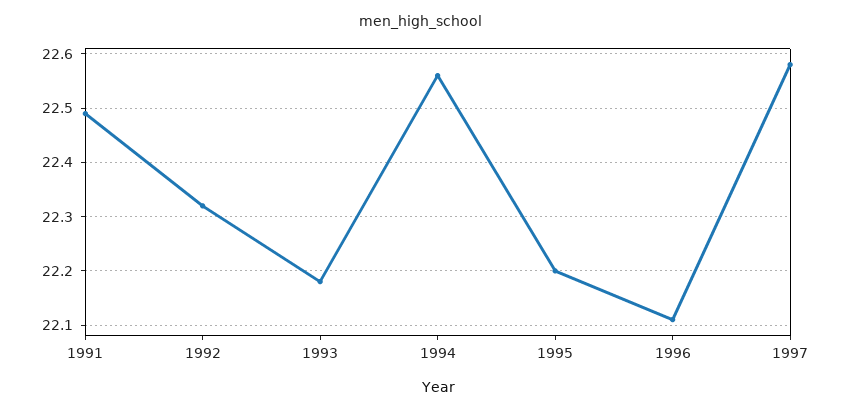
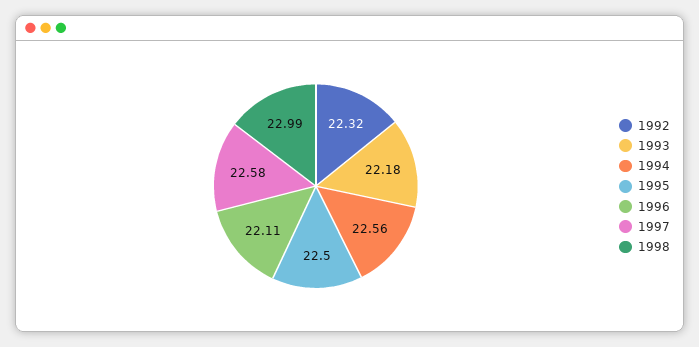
1991: 22.5 -> none
1995: 22.2 -> 22.5
1998: none -> 22.99

